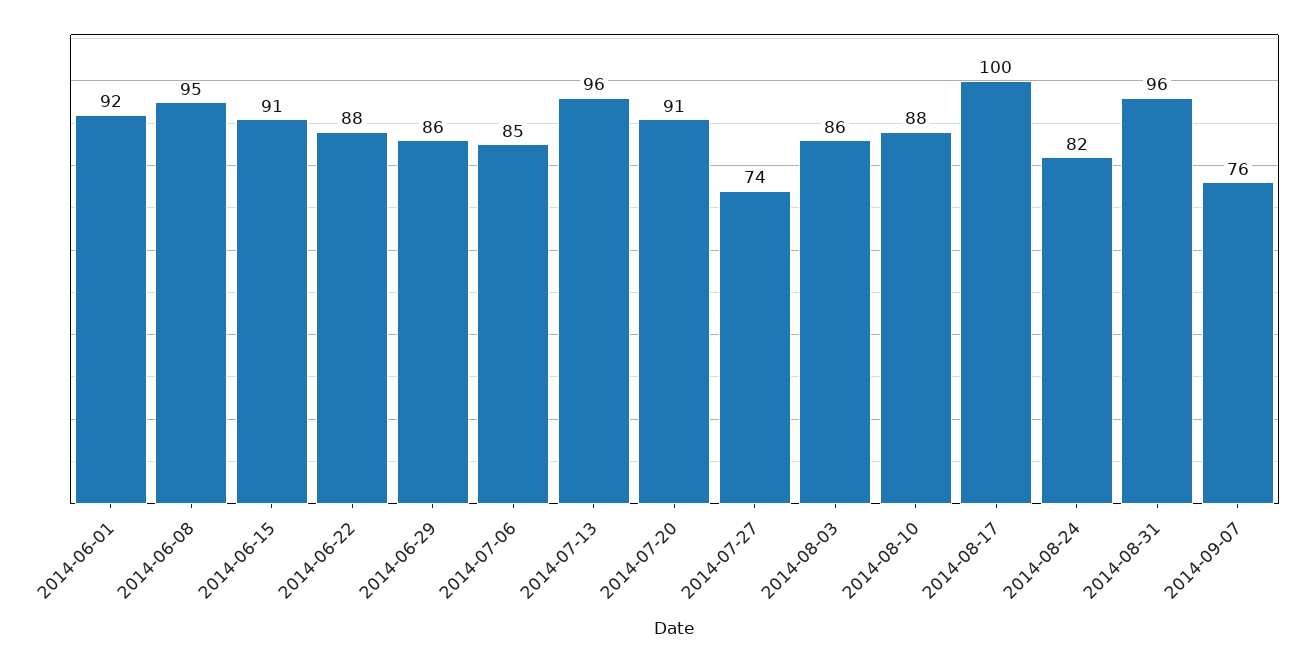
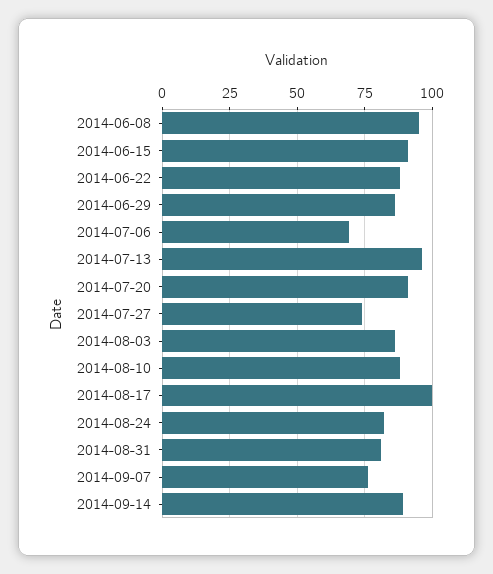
2014-06-01: 92 -> none
2014-07-06: 85 -> 70
2014-08-31: 96 -> 80
2014-09-14: none -> 90

